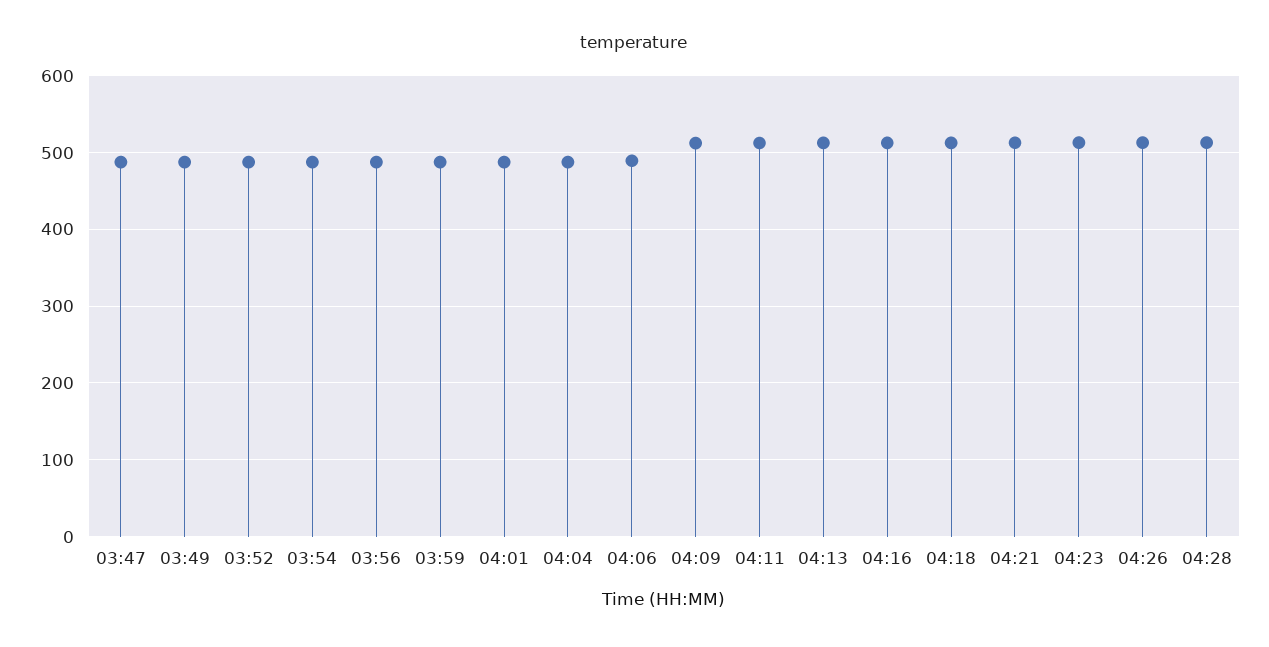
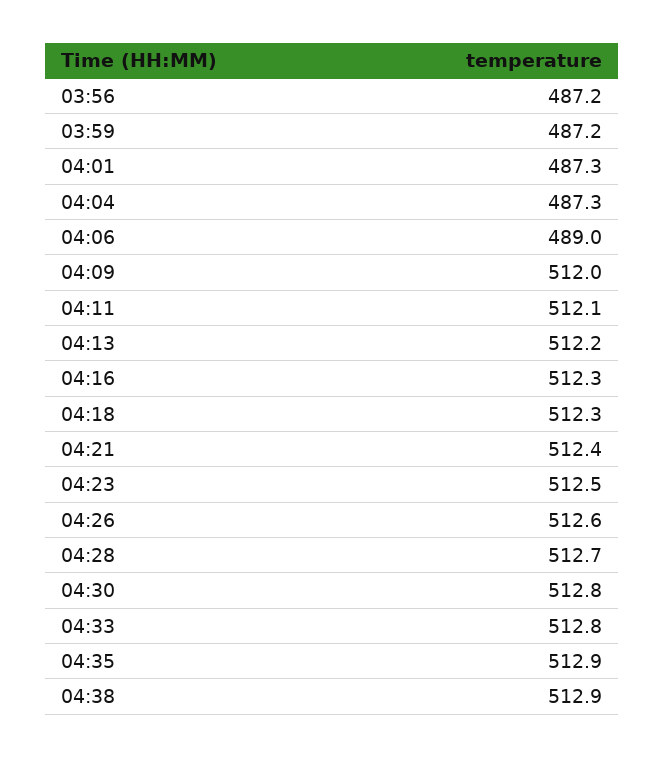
03:47: 490 -> none
03:49: 490 -> none
03:52: 490 -> none
03:54: 490 -> none
04:30: none -> 512.8
04:33: none -> 512.8
04:35: none -> 512.9
04:38: none -> 512.9

